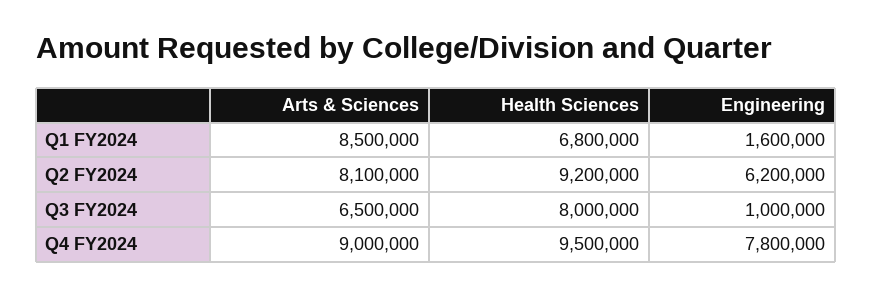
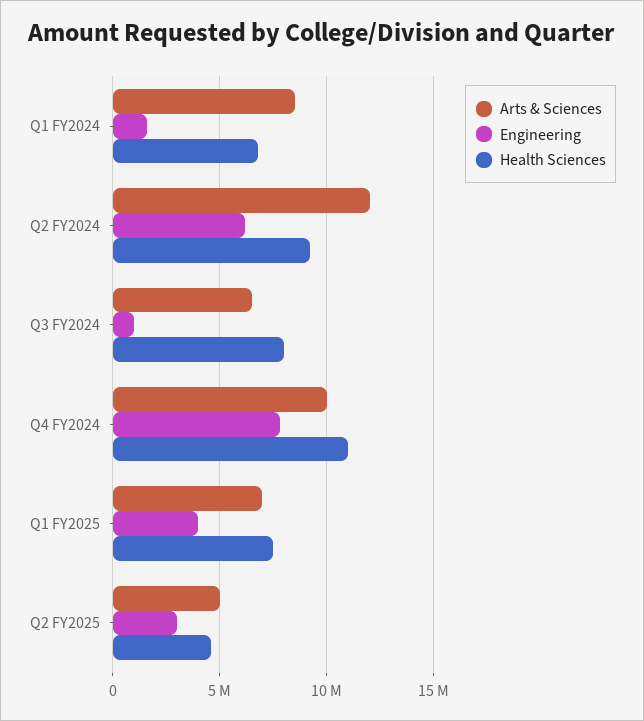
Arts & Sciences, Q2 FY2024: 8100000 -> 12000000
Arts & Sciences, Q4 FY2024: 9000000 -> 10000000
Health Sciences, Q4 FY2024: 9500000 -> 11000000
Arts & Sciences, Q1 FY2025: none -> 7000000
Engineering, Q1 FY2025: none -> 4000000
Health Sciences, Q1 FY2025: none -> 7500000
Arts & Sciences, Q2 FY2025: none -> 5000000
Engineering, Q2 FY2025: none -> 3000000
Health Sciences, Q2 FY2025: none -> 4500000

